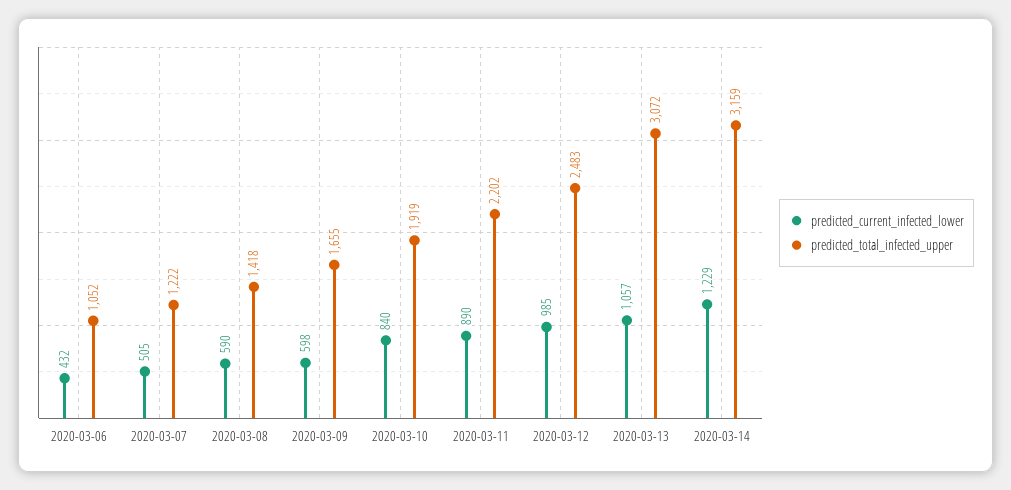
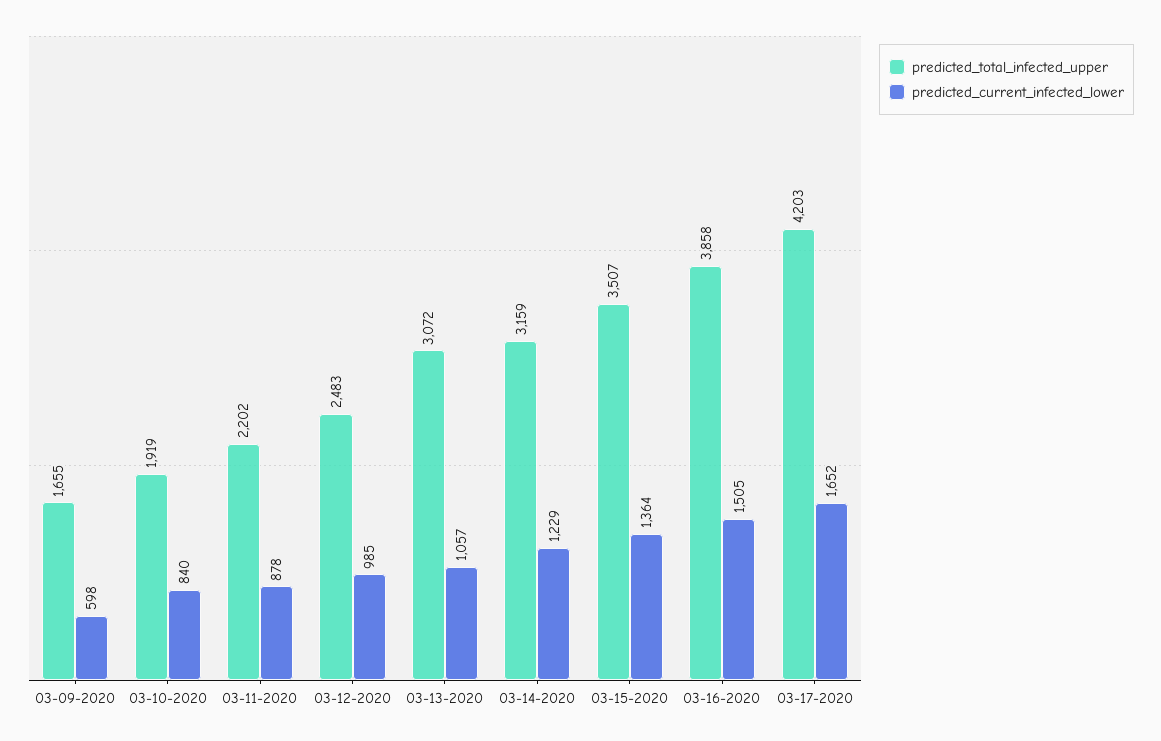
predicted_current_infected_lower, 2020-03-06: 432 -> none
predicted_total_infected_upper, 2020-03-06: 1052 -> none
predicted_current_infected_lower, 2020-03-07: 505 -> none
predicted_total_infected_upper, 2020-03-07: 1222 -> none
predicted_current_infected_lower, 2020-03-08: 590 -> none
predicted_total_infected_upper, 2020-03-08: 1418 -> none
predicted_current_infected_lower, 2020-03-11: 890 -> 878
predicted_total_infected_upper, 03-15-2020: none -> 3507
predicted_current_infected_lower, 03-15-2020: none -> 1364
predicted_total_infected_upper, 03-16-2020: none -> 3858
predicted_current_infected_lower, 03-16-2020: none -> 1505
predicted_total_infected_upper, 03-17-2020: none -> 4203
predicted_current_infected_lower, 03-17-2020: none -> 1652

